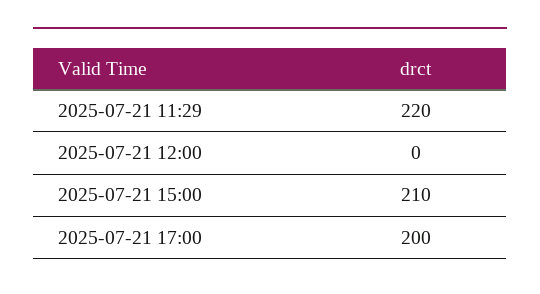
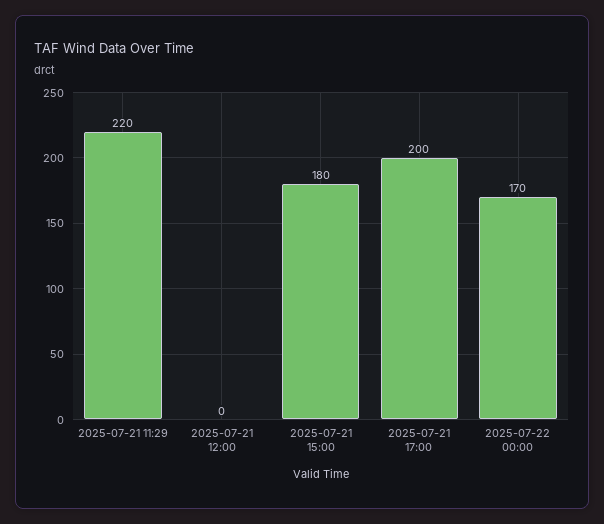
2025-07-21 15:00: 210 -> 180
2025-07-22 00:00: none -> 170

